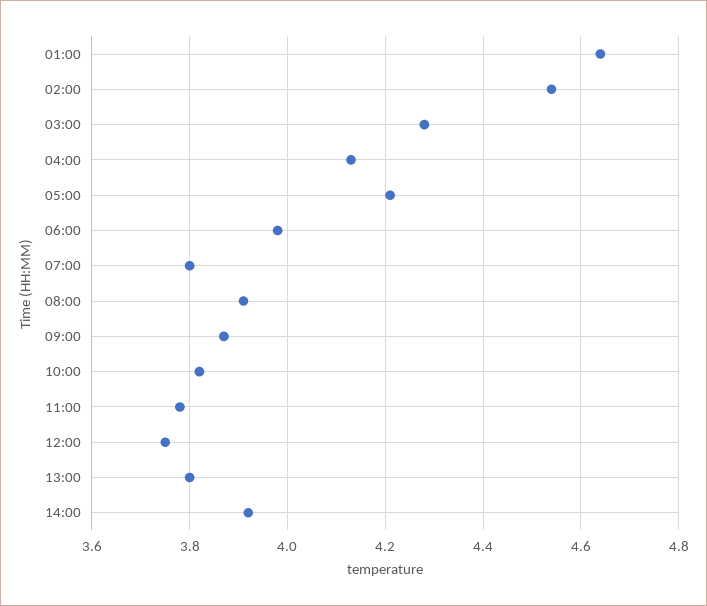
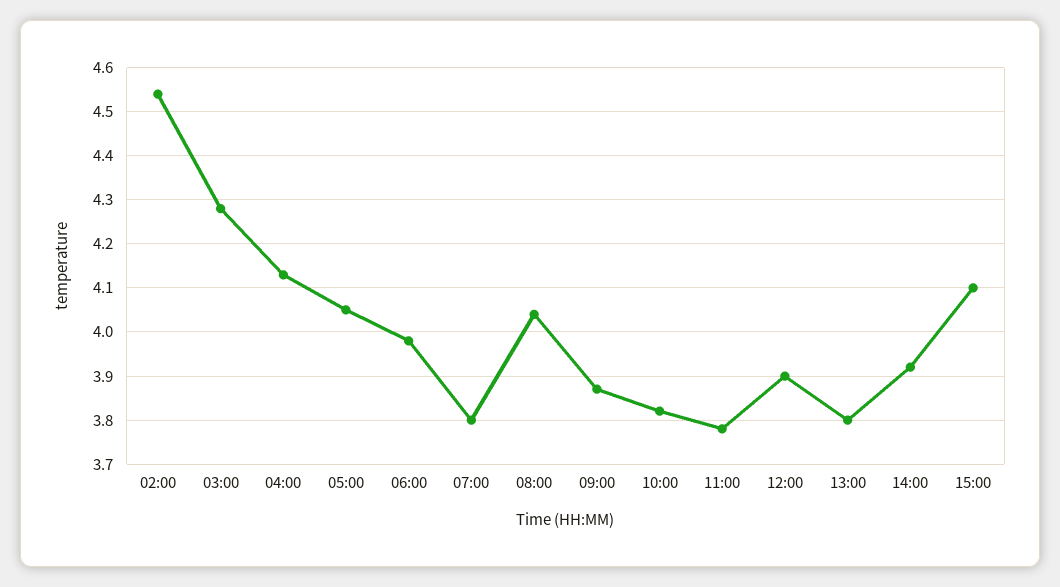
01:00: 4.65 -> none
05:00: 4.2 -> 4.05
08:00: 3.9 -> 4.05
12:00: 3.75 -> 3.9
15:00: none -> 4.1

